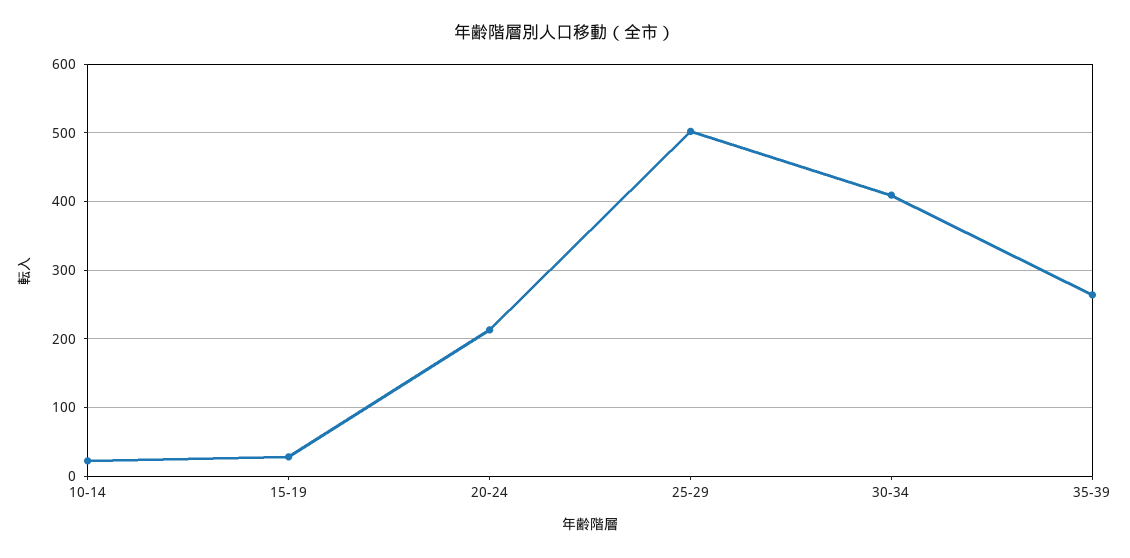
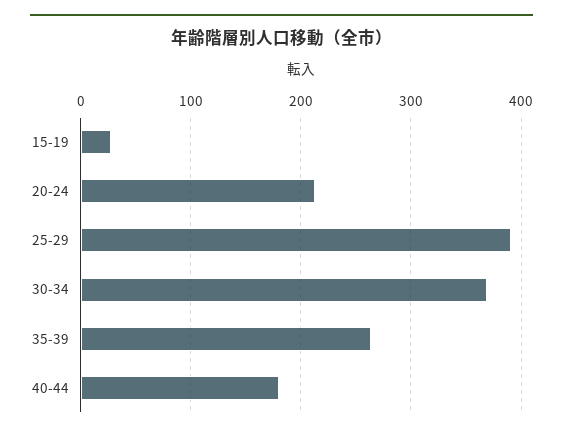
10-14: 20 -> none
25-29: 500 -> 390
30-34: 410 -> 370
40-44: none -> 180

